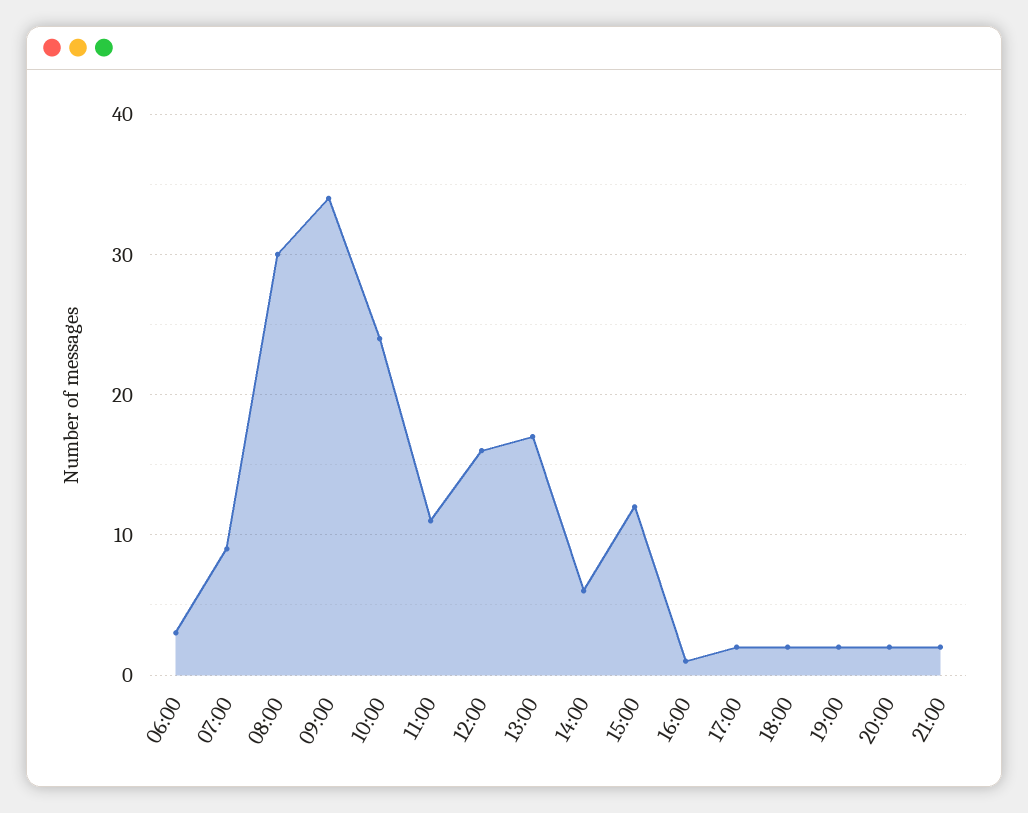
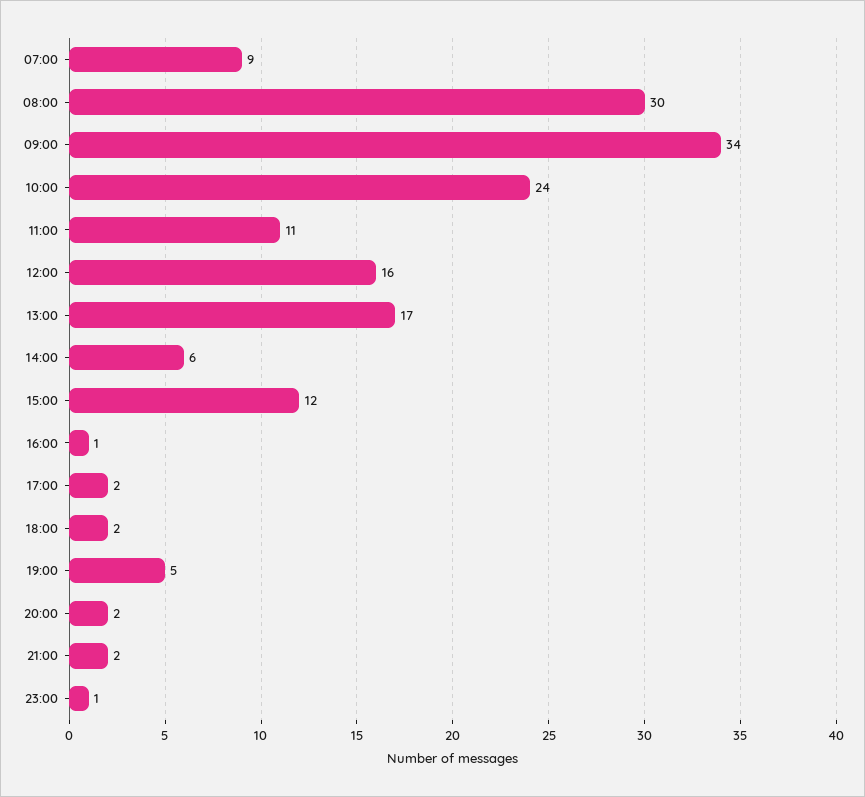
06:00: 3 -> none
19:00: 2 -> 5
23:00: none -> 1

